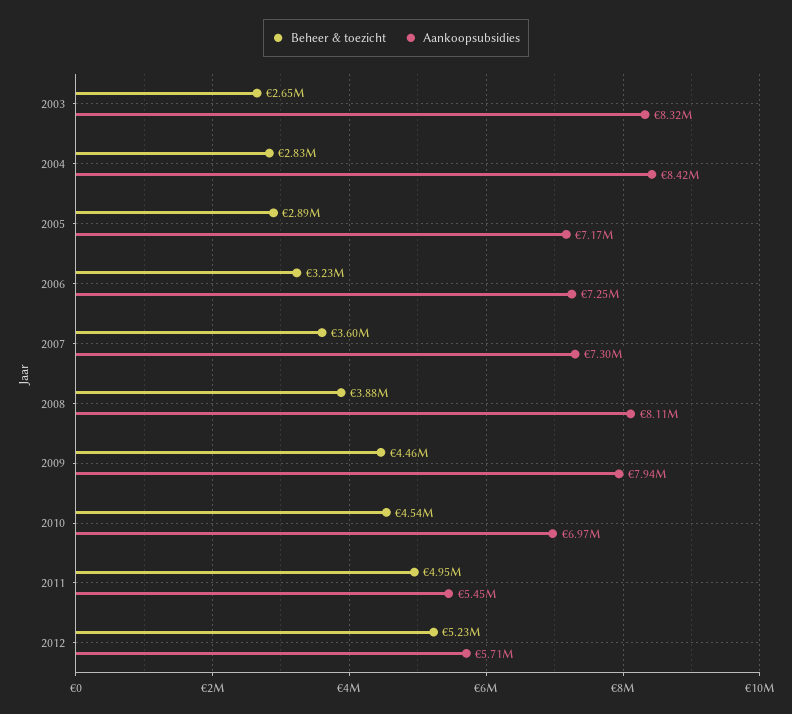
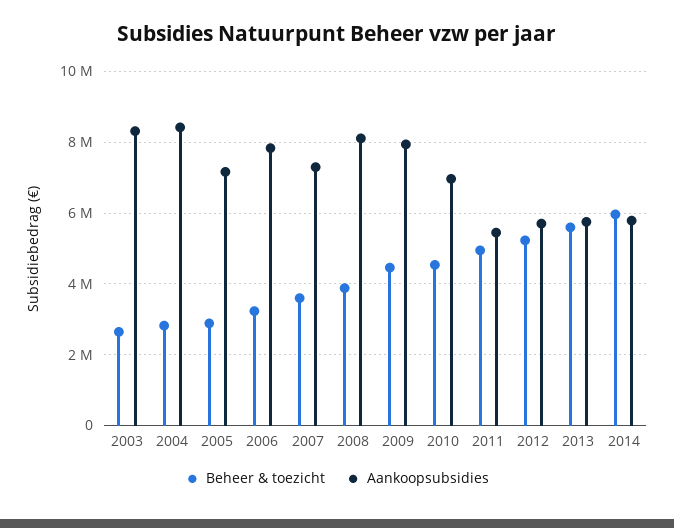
Aankoopsubsidies, 2006: 7250000 -> 7800000
Beheer & toezicht, 2013: none -> 5600000
Aankoopsubsidies, 2013: none -> 5800000
Beheer & toezicht, 2014: none -> 6000000
Aankoopsubsidies, 2014: none -> 5800000

